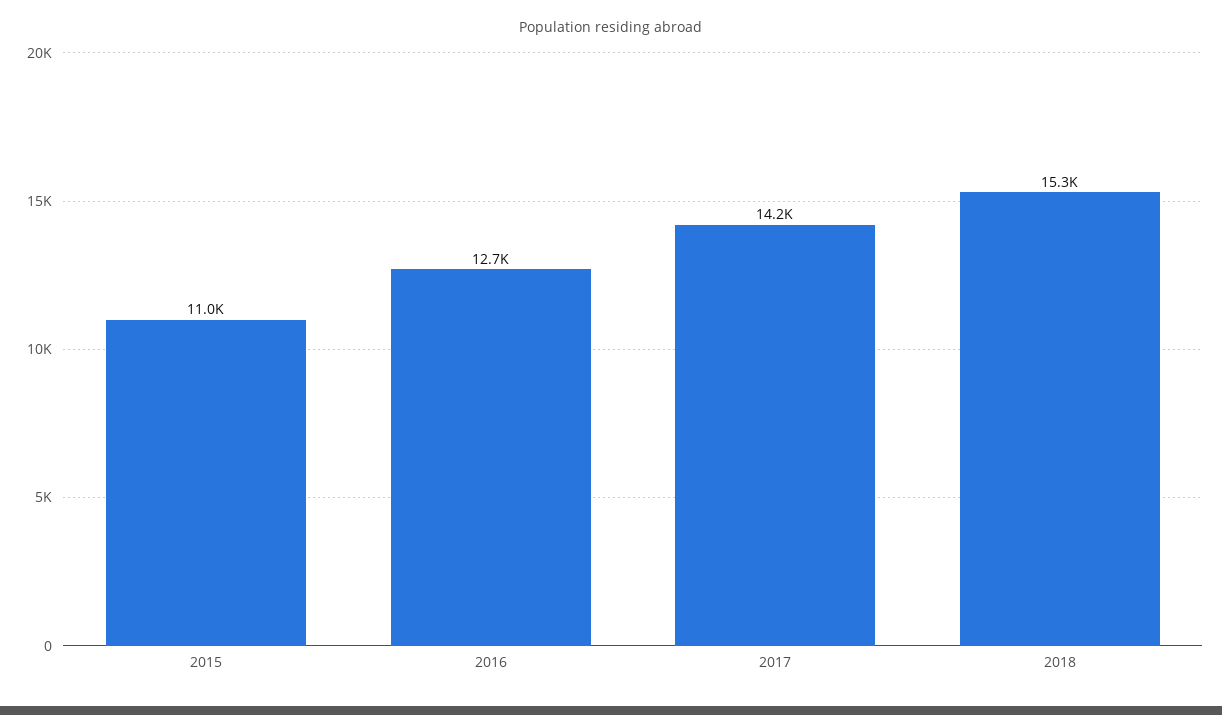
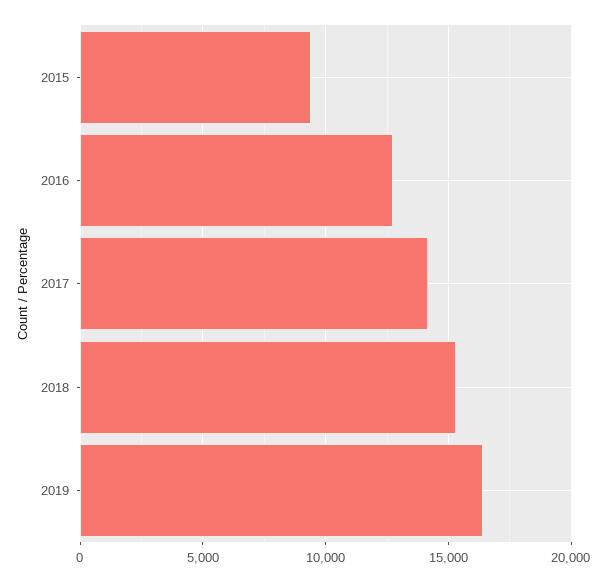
2015: 11000 -> 9500
2019: none -> 16500

